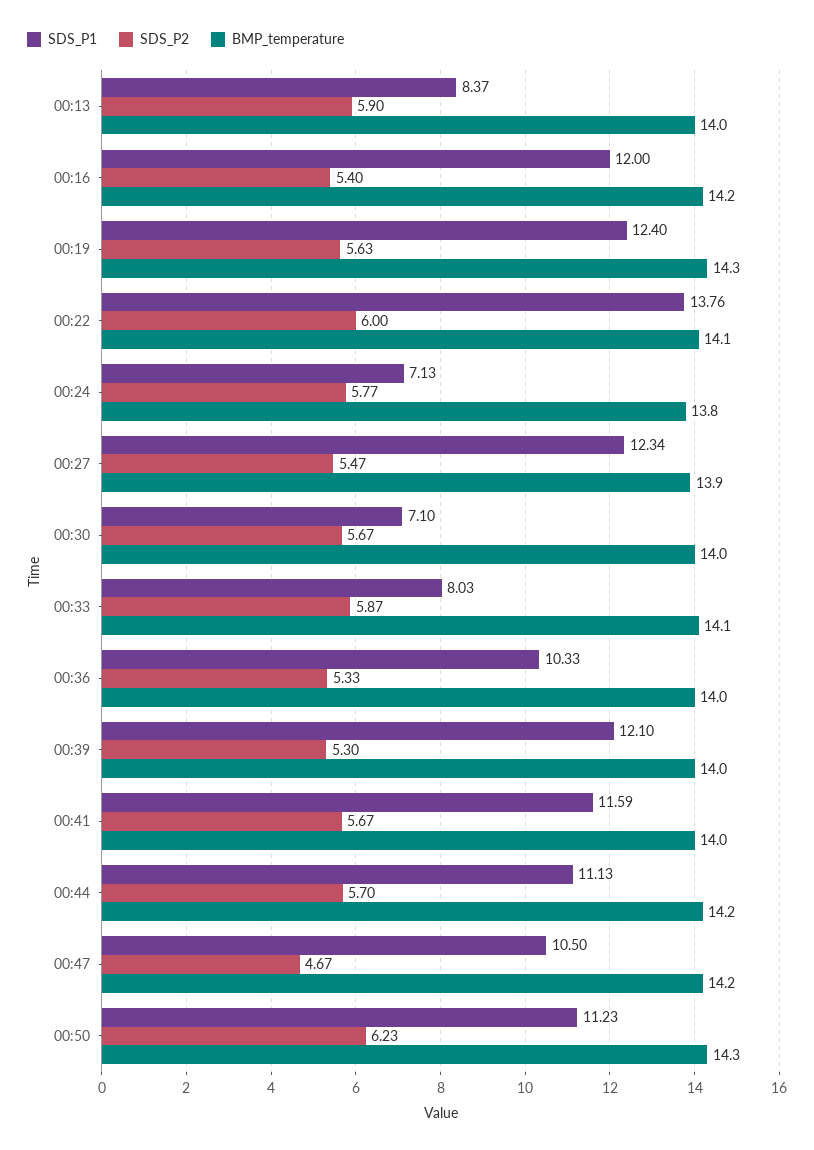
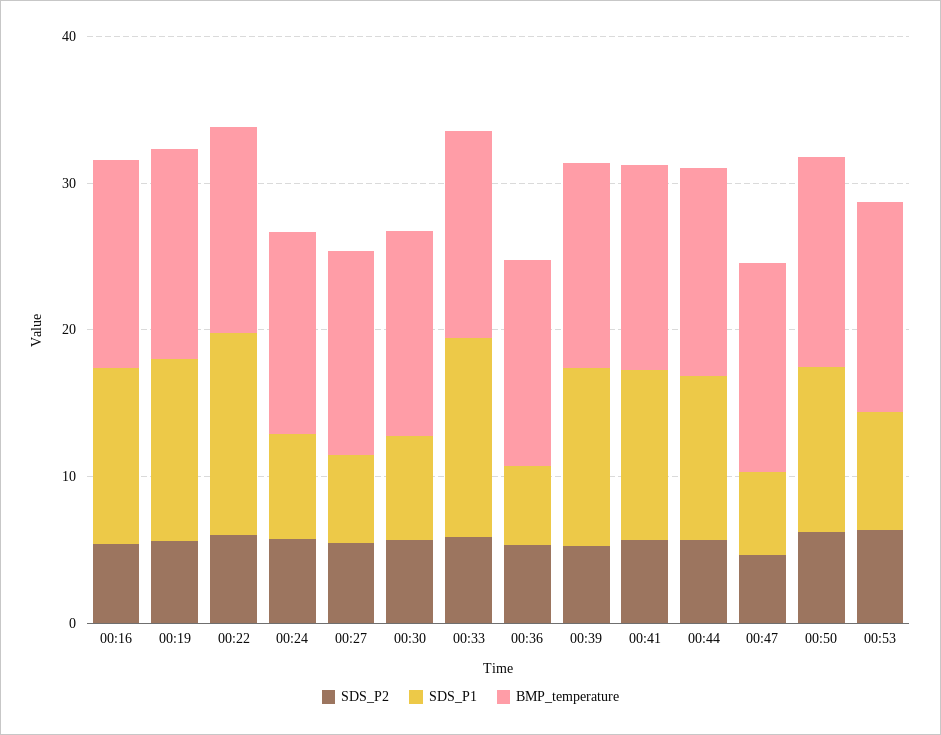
SDS_P1, 00:13: 8.37 -> none
SDS_P2, 00:13: 5.9 -> none
BMP_temperature, 00:13: 14 -> none
SDS_P1, 00:27: 12.34 -> 6
SDS_P1, 00:33: 8.03 -> 14
SDS_P1, 00:36: 10.33 -> 6
SDS_P1, 00:47: 10.5 -> 6
SDS_P2, 00:53: none -> 6
SDS_P1, 00:53: none -> 8
BMP_temperature, 00:53: none -> 14

